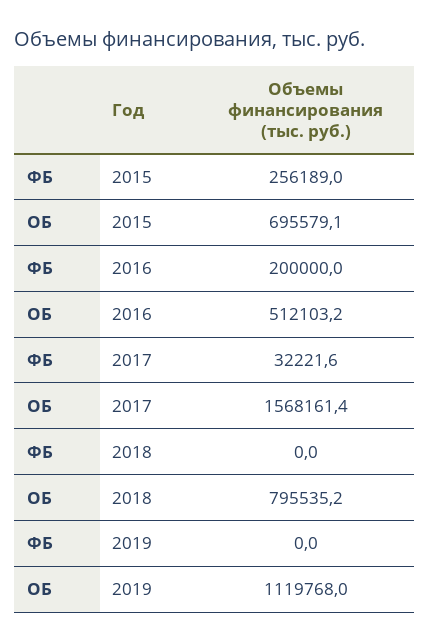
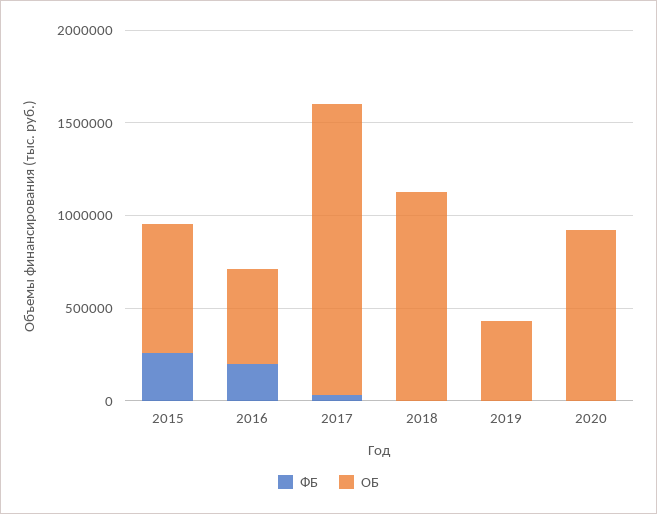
ОБ, 2018: 795535.2 -> 1100000
ОБ, 2019: 1119768 -> 400000
ФБ, 2020: none -> 0
ОБ, 2020: none -> 900000

